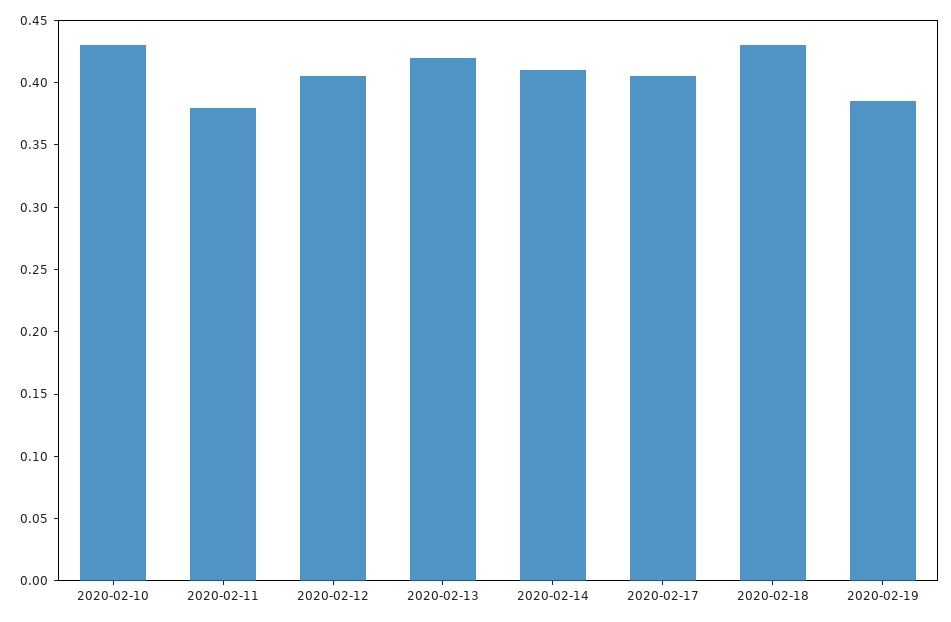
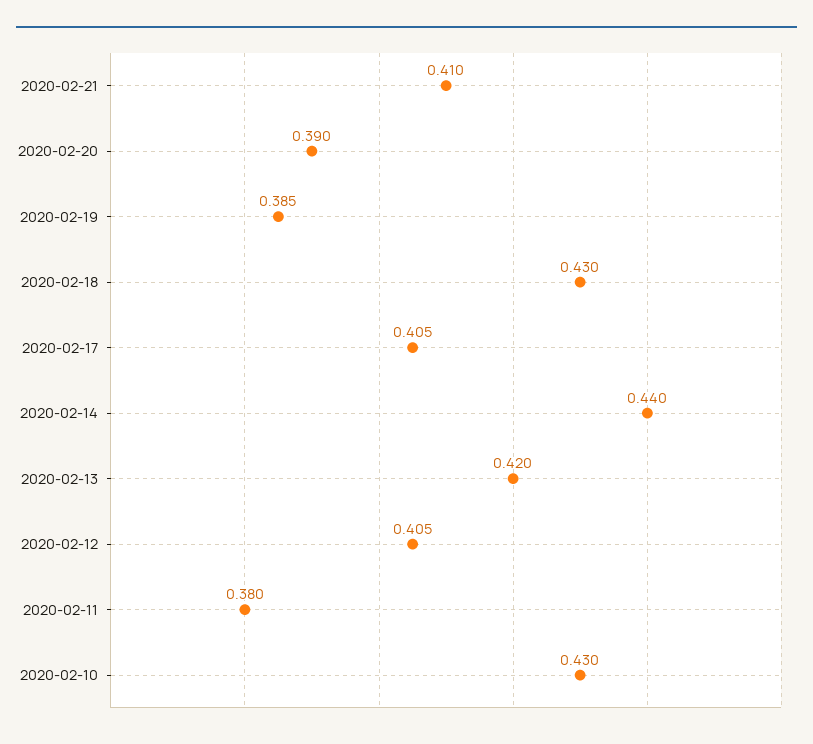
2020-02-14: 0.41 -> 0.44
2020-02-21: none -> 0.41
2020-02-20: none -> 0.39

